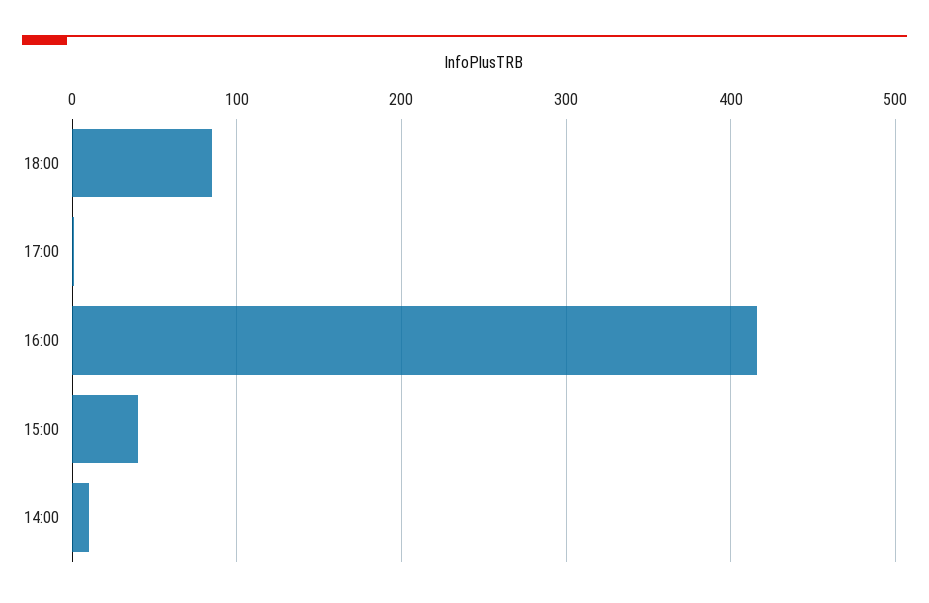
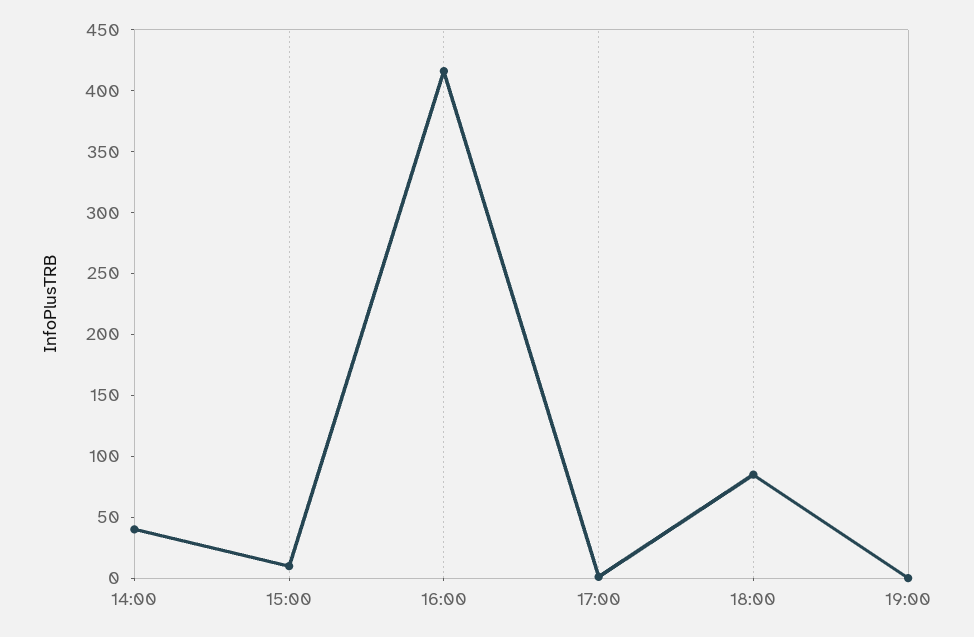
15:00: 40 -> 10
14:00: 10 -> 40
19:00: none -> 0

